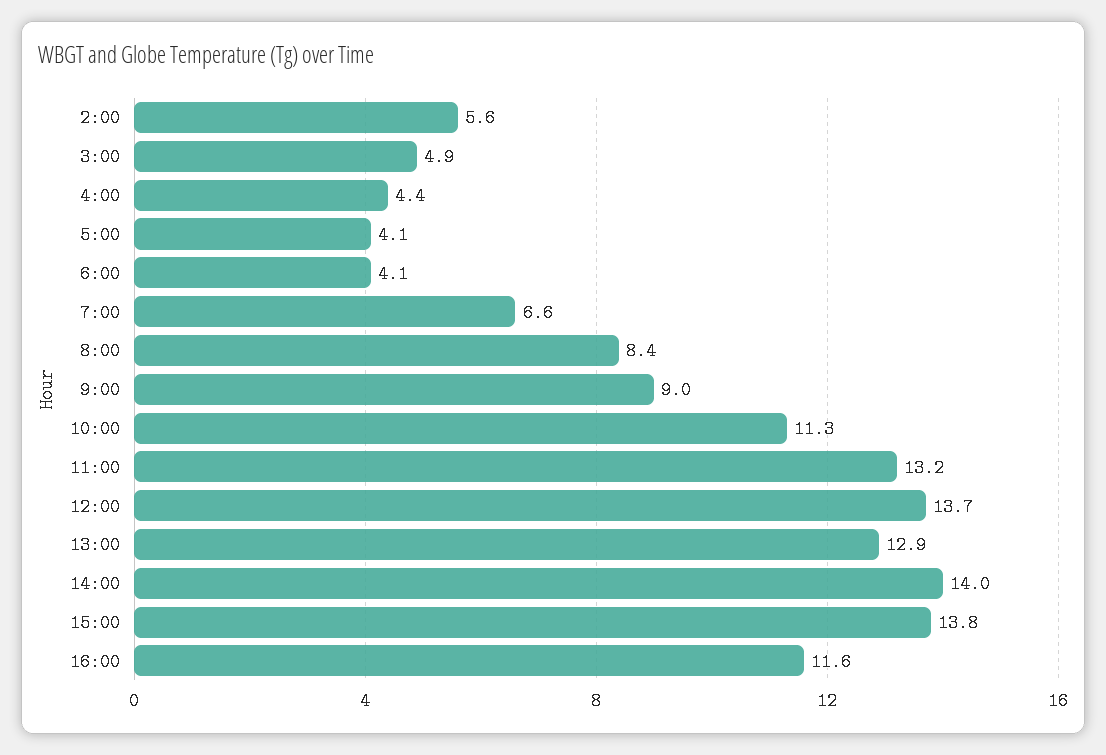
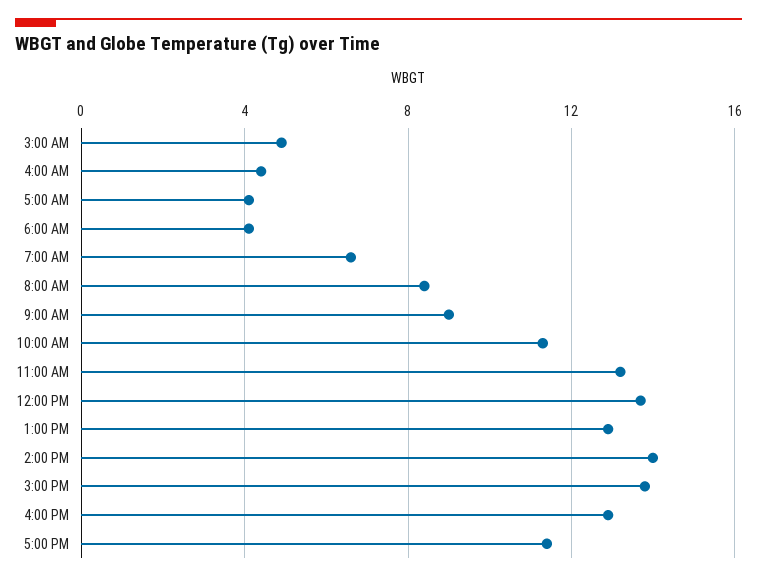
2:00: 5.6 -> none
16:00: 11.6 -> 13
5:00 PM: none -> 11.5

